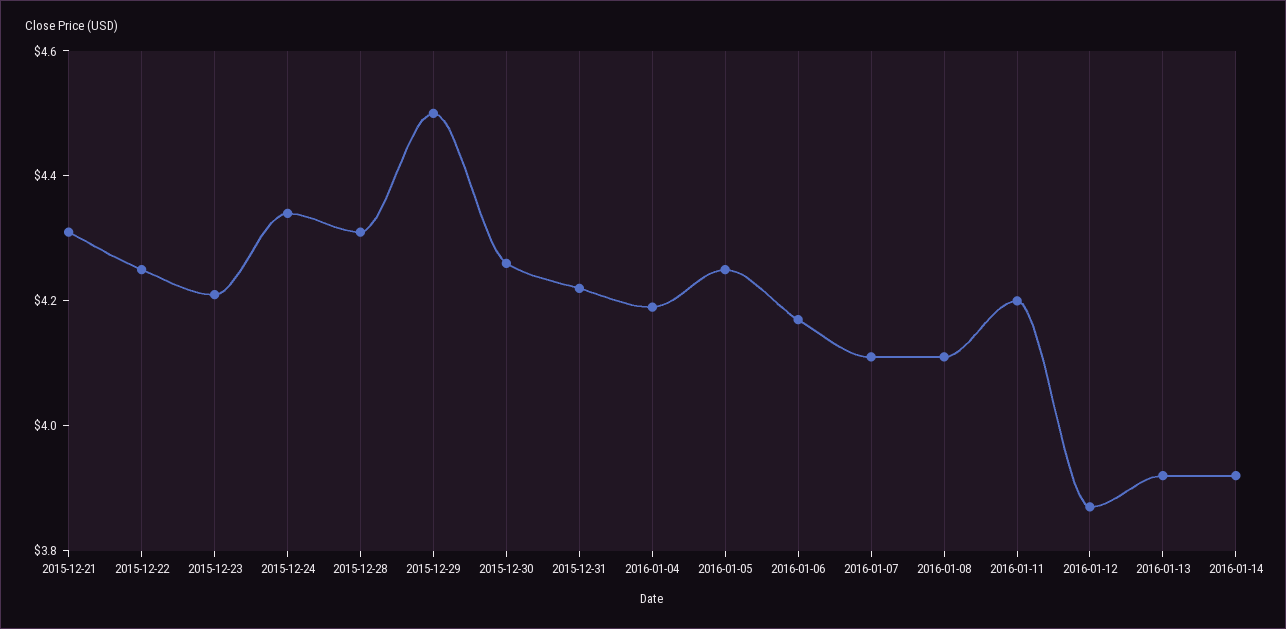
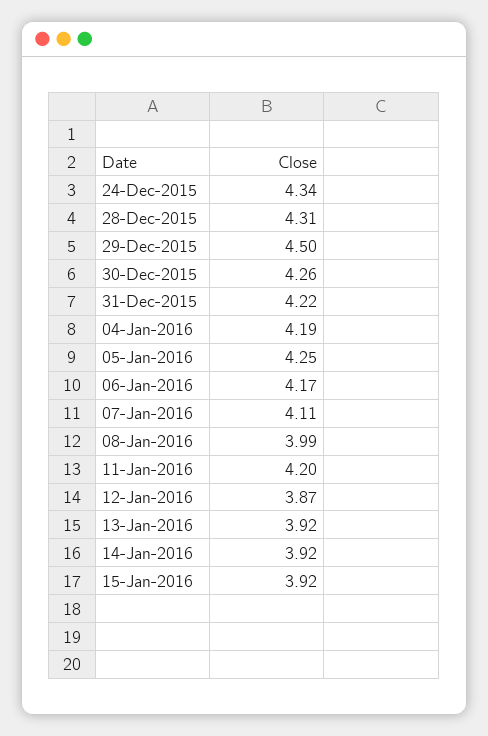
2015-12-21: 4.3 -> none
2015-12-22: 4.25 -> none
2015-12-23: 4.2 -> none
2016-01-08: 4.1 -> 3.99
15-Jan-2016: none -> 3.92

